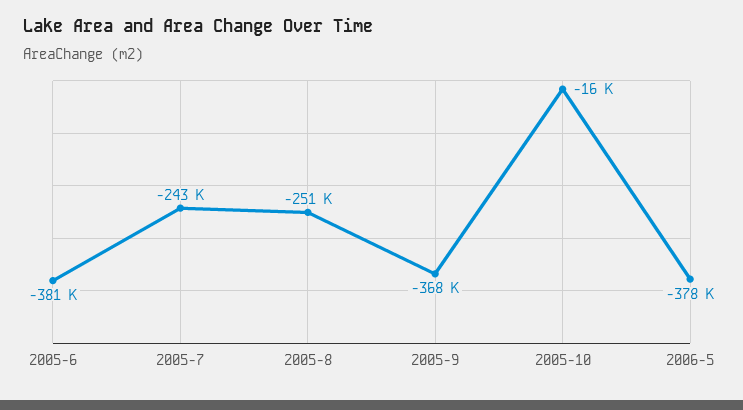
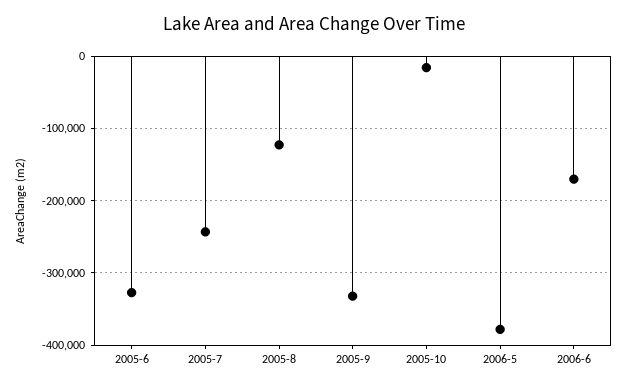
2005-6: -381000 -> -330000
2005-8: -251000 -> -120000
2005-9: -368000 -> -330000
2006-6: none -> -170000

